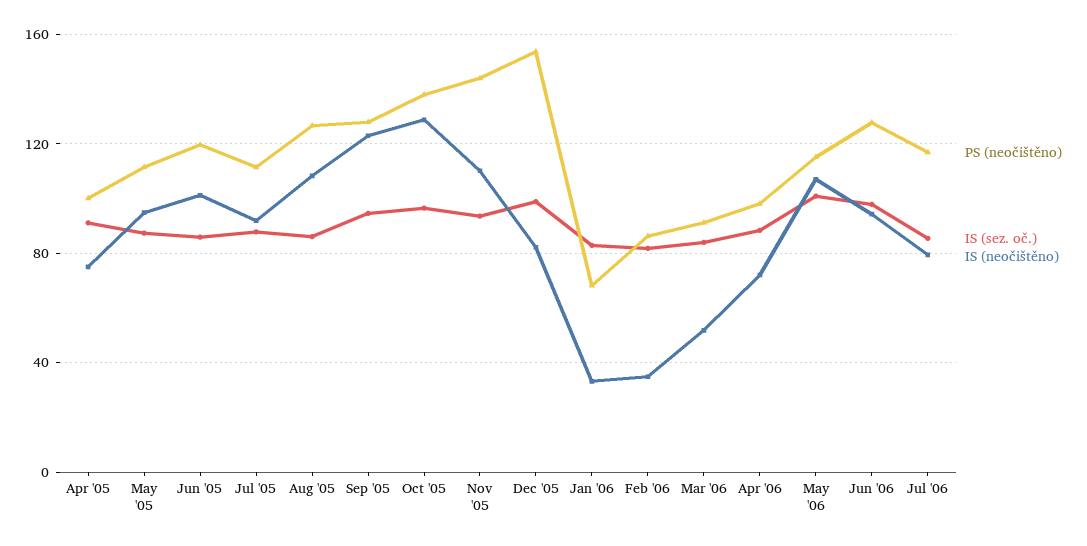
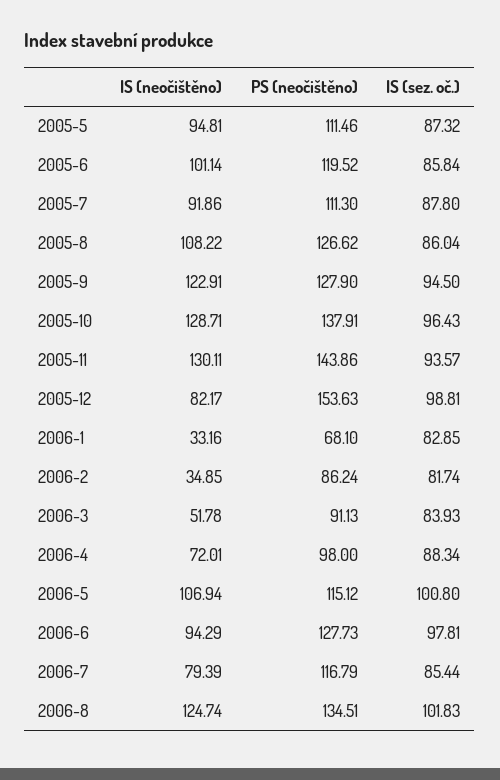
PS (neočištěno), Apr '05: 100 -> none
IS (sez. oč.), Apr '05: 90 -> none
IS (neočištěno), Apr '05: 75 -> none
IS (neočištěno), Nov '05: 110 -> 130.11
IS (neočištěno), 2006-8: none -> 124.74
PS (neočištěno), 2006-8: none -> 134.51
IS (sez. oč.), 2006-8: none -> 101.83

